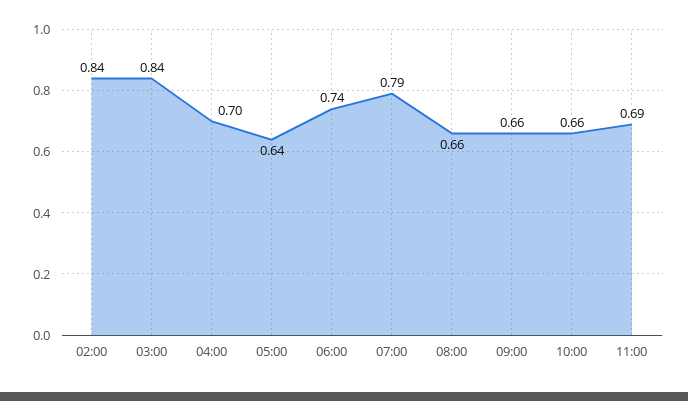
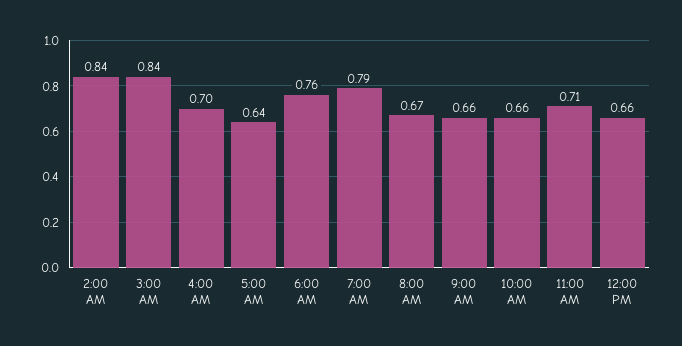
06:00: 0.74 -> 0.76
08:00: 0.66 -> 0.67
11:00: 0.69 -> 0.71
12:00 PM: none -> 0.66

